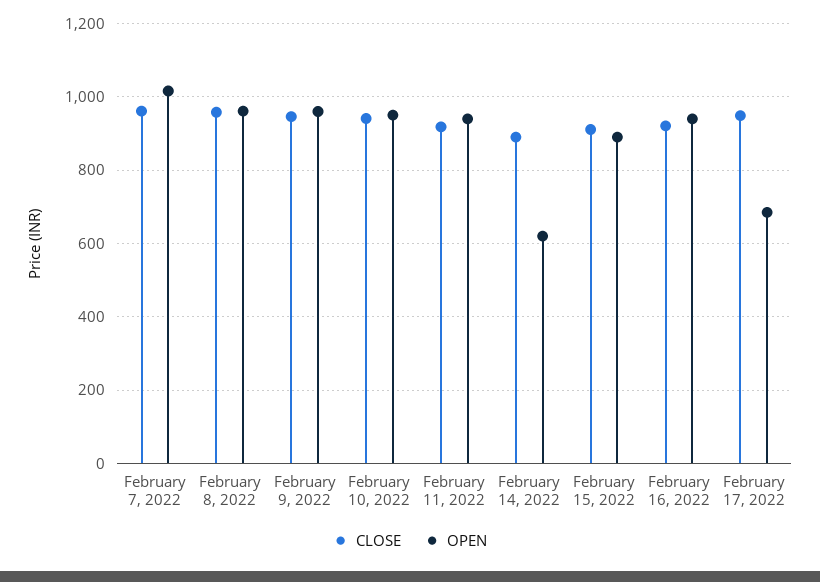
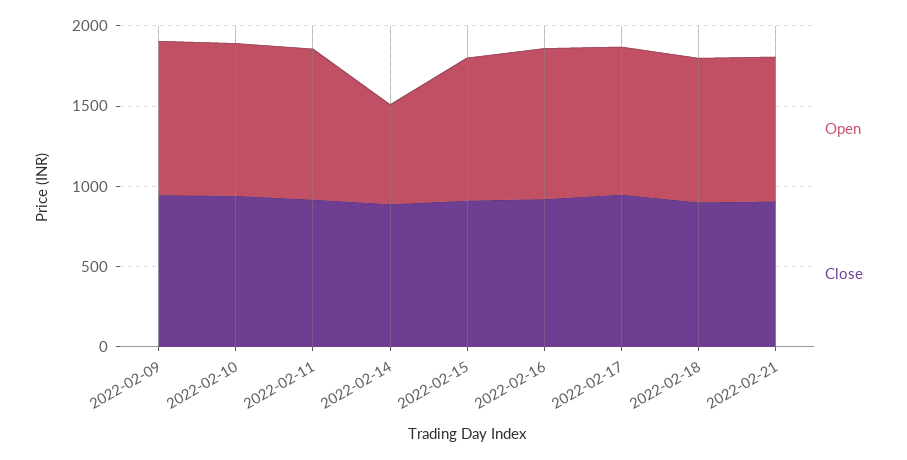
CLOSE, February 7, 2022: 960 -> none
OPEN, February 7, 2022: 1020 -> none
CLOSE, February 8, 2022: 960 -> none
OPEN, February 8, 2022: 960 -> none
OPEN, February 17, 2022: 680 -> 900
OPEN, 2022-02-18: none -> 900
CLOSE, 2022-02-18: none -> 900
OPEN, 2022-02-21: none -> 900
CLOSE, 2022-02-21: none -> 900

